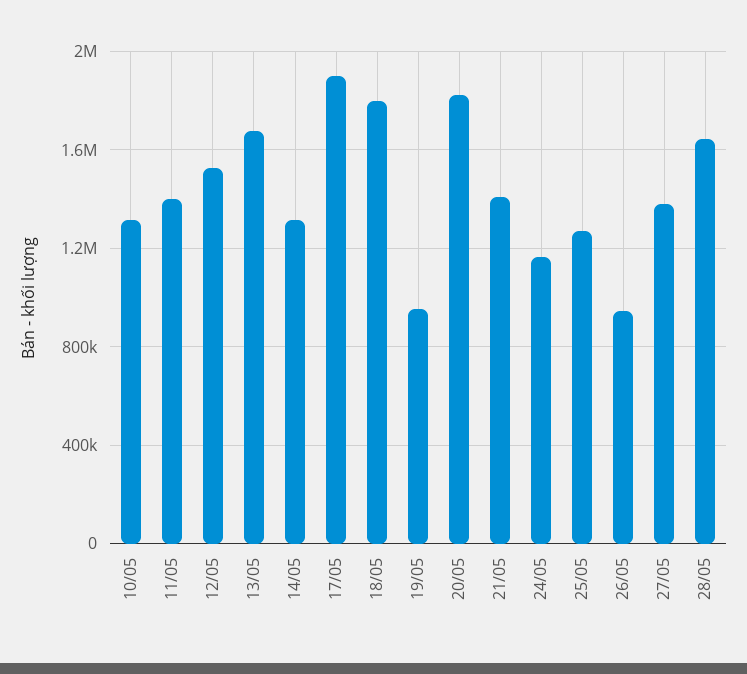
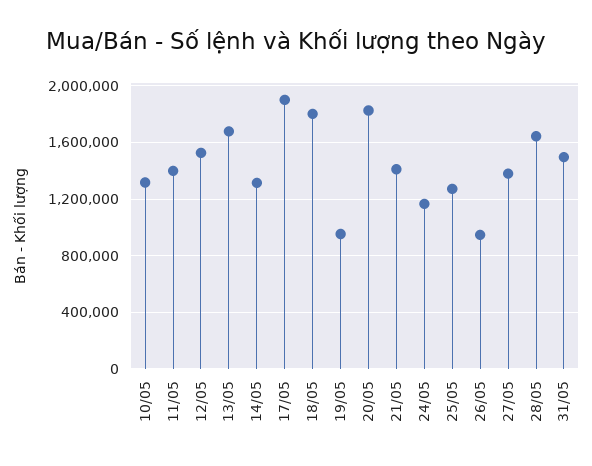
31/05: none -> 1500000

